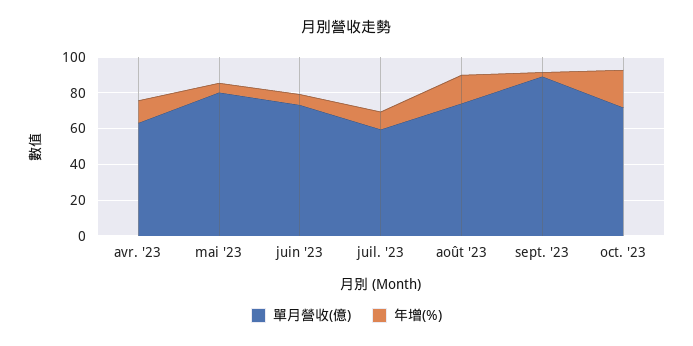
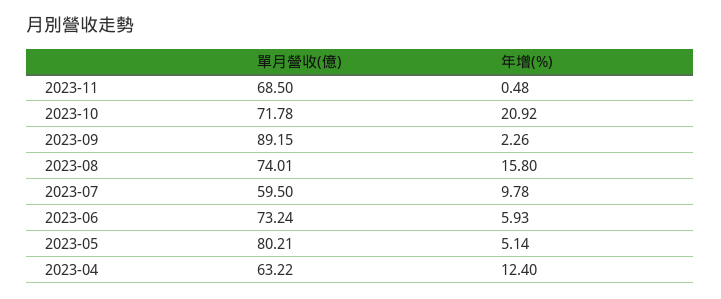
單月營收(億), 2023-11: none -> 68.5
年增(%), 2023-11: none -> 0.48

